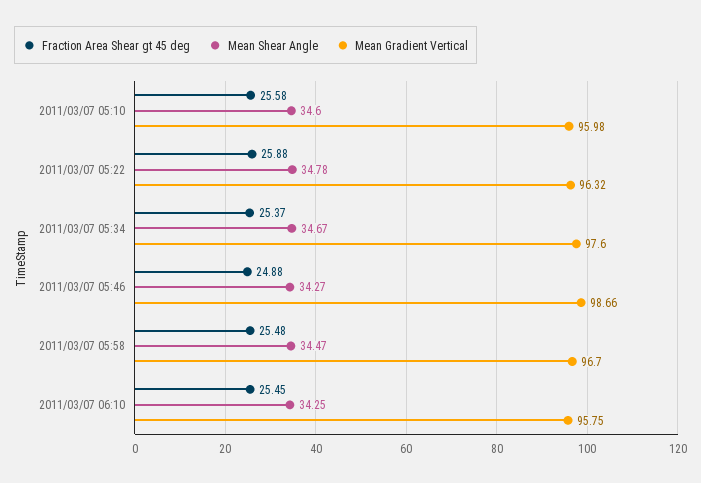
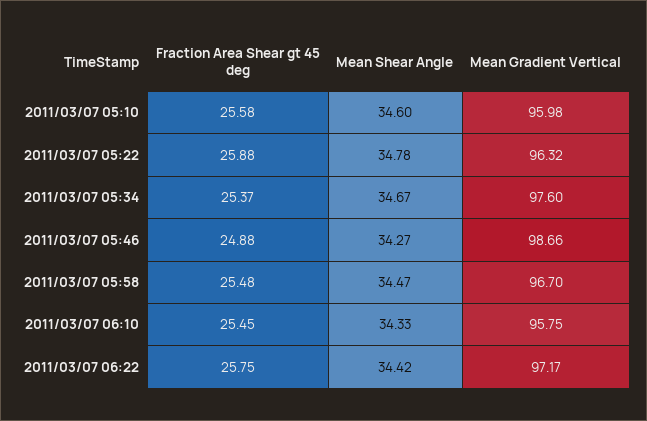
Mean Shear Angle, 2011/03/07 06:10: 34.25 -> 34.33
Fraction Area Shear gt 45 deg, 2011/03/07 06:22: none -> 25.75
Mean Shear Angle, 2011/03/07 06:22: none -> 34.42
Mean Gradient Vertical, 2011/03/07 06:22: none -> 97.17

